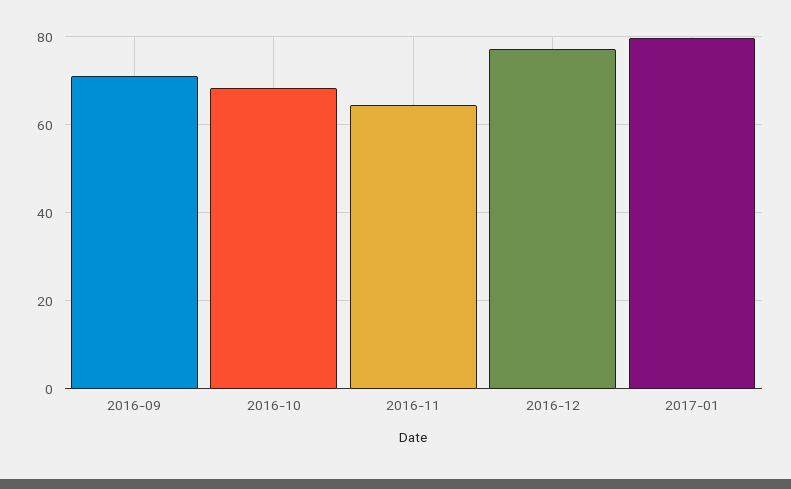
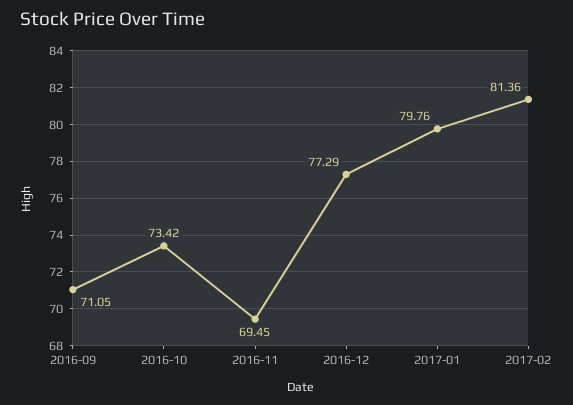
2016-10: 68 -> 73.42
2016-11: 64 -> 69.45
2017-02: none -> 81.36

